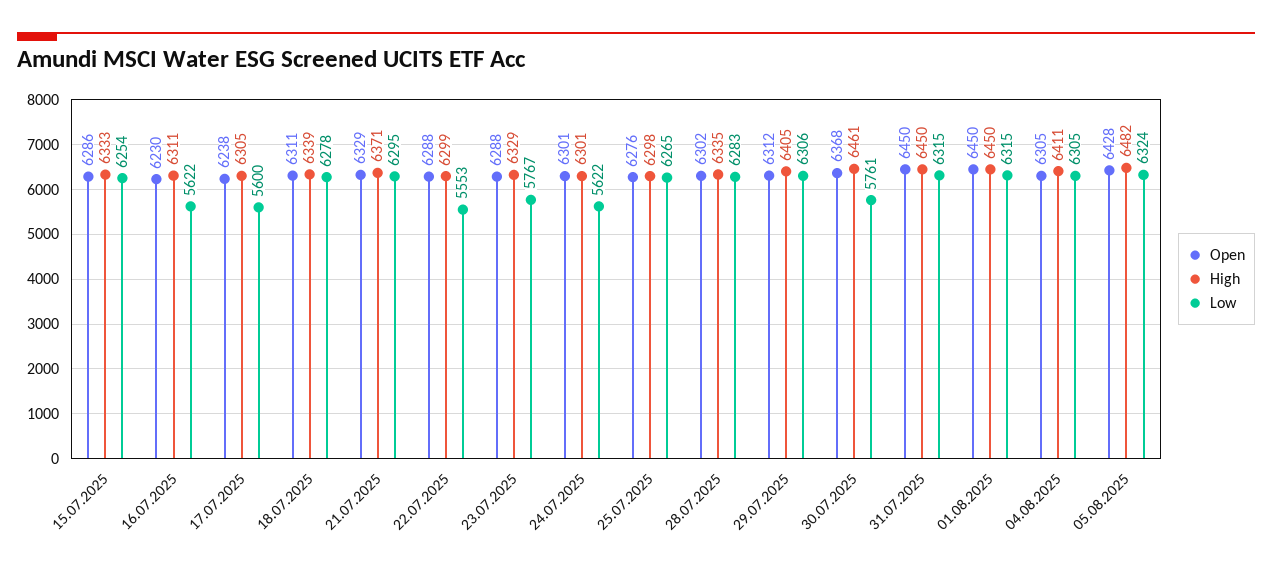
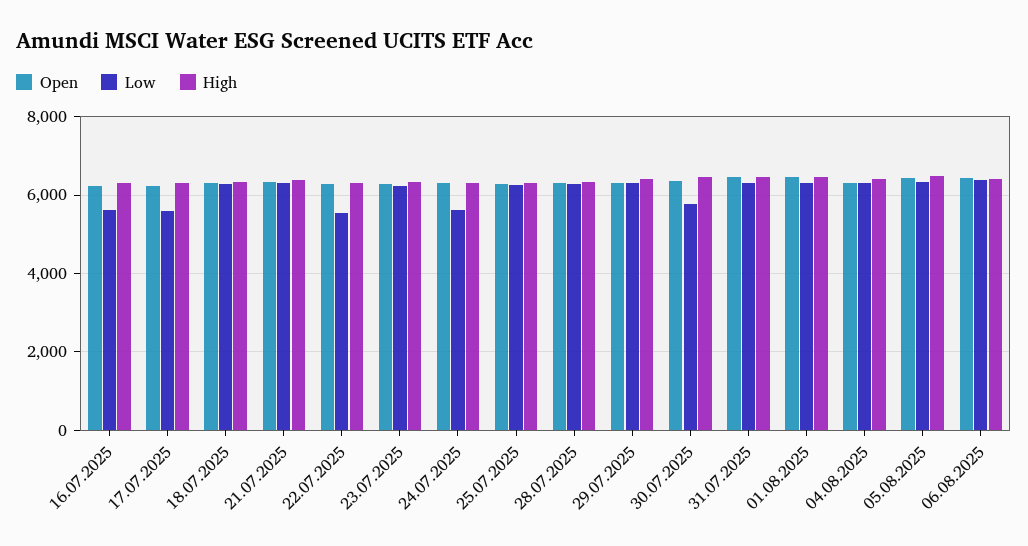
Open, 15.07.2025: 6286 -> none
High, 15.07.2025: 6333 -> none
Low, 15.07.2025: 6254 -> none
Low, 23.07.2025: 5767 -> 6200
Open, 06.08.2025: none -> 6400
Low, 06.08.2025: none -> 6400
High, 06.08.2025: none -> 6400

